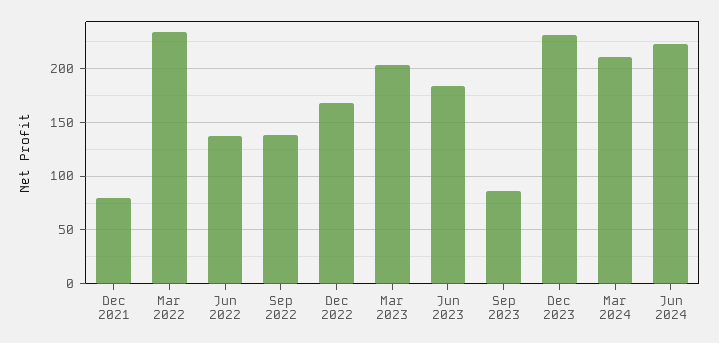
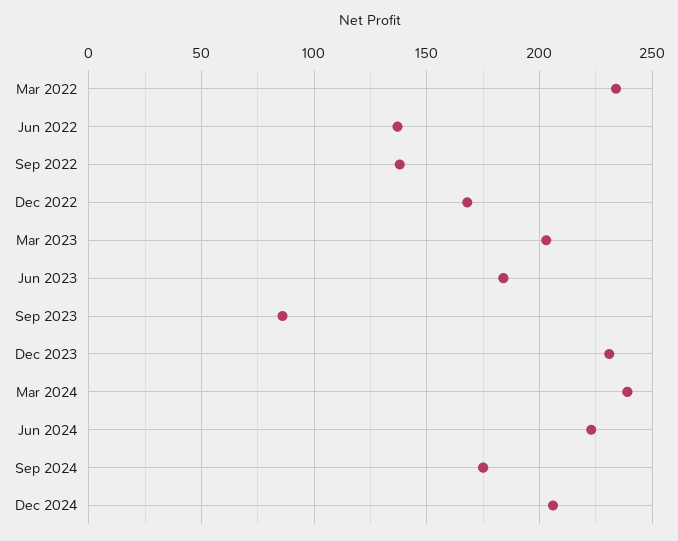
Dec 2021: 80 -> none
Mar 2024: 210 -> 240
Sep 2024: none -> 175
Dec 2024: none -> 205

